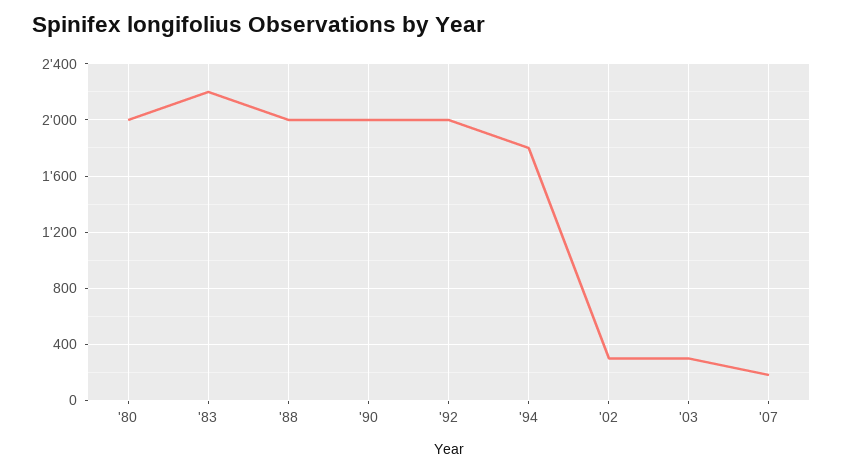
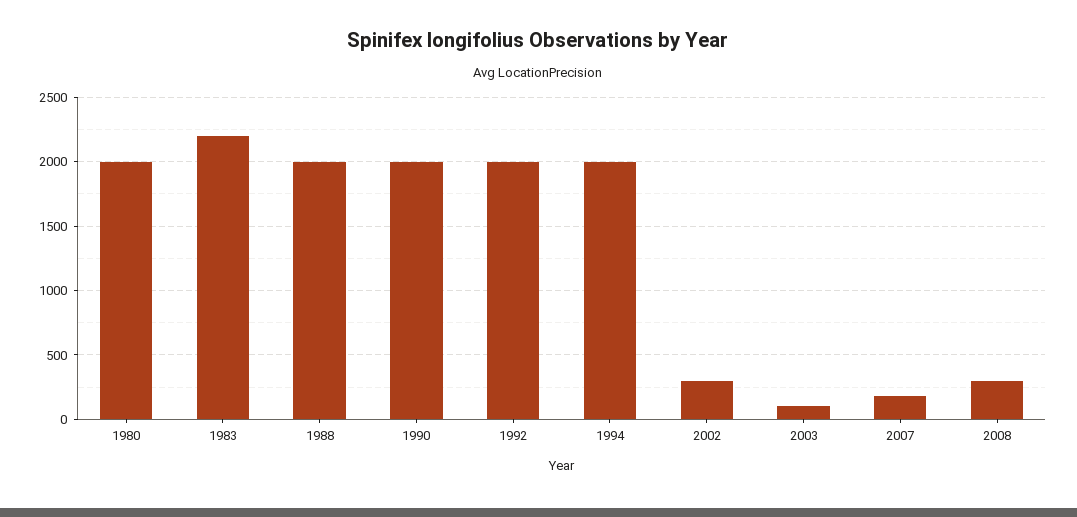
'94: 1800 -> 2000
'03: 300 -> 100
2008: none -> 300

